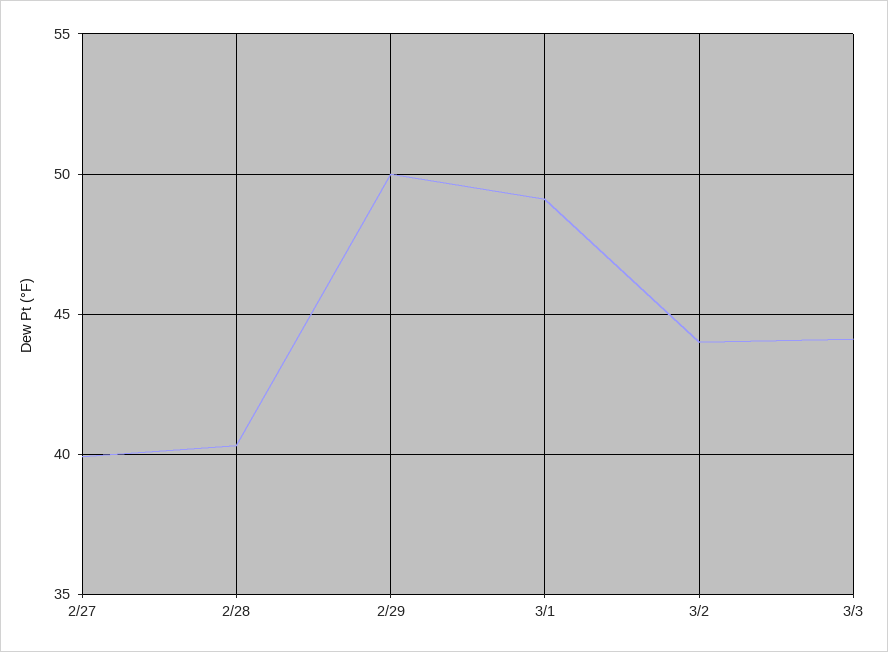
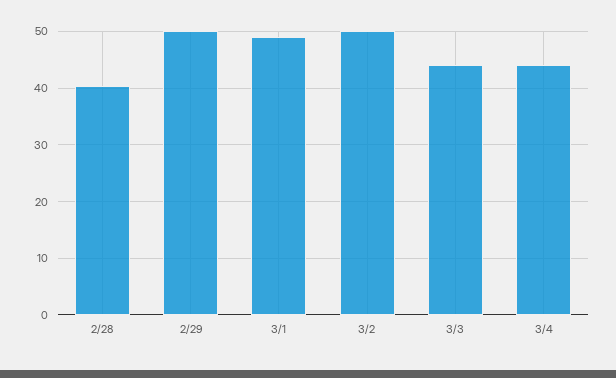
2/27: 40 -> none
3/2: 44 -> 50
3/4: none -> 44

